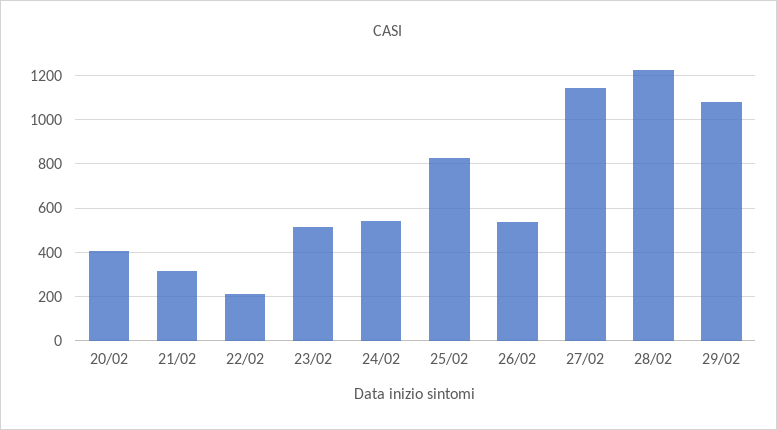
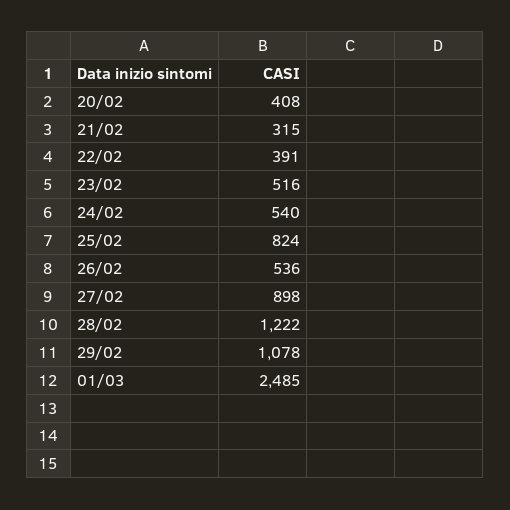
22/02: 200 -> 391
27/02: 1150 -> 898
01/03: none -> 2485

